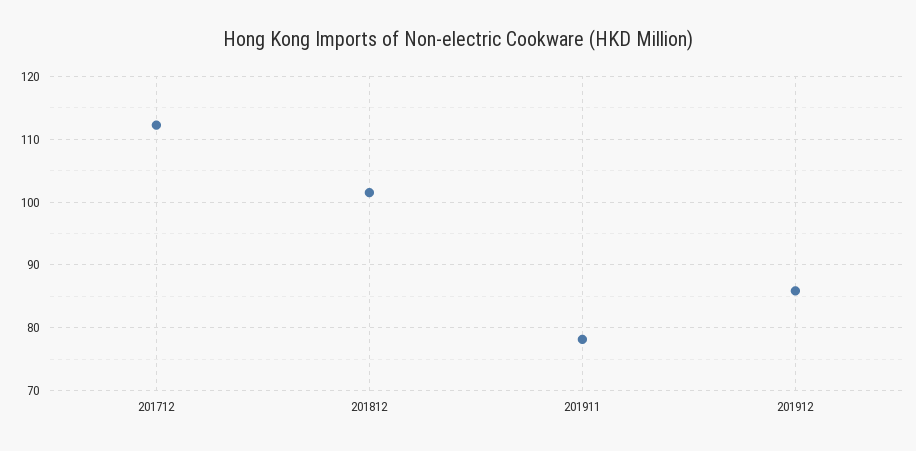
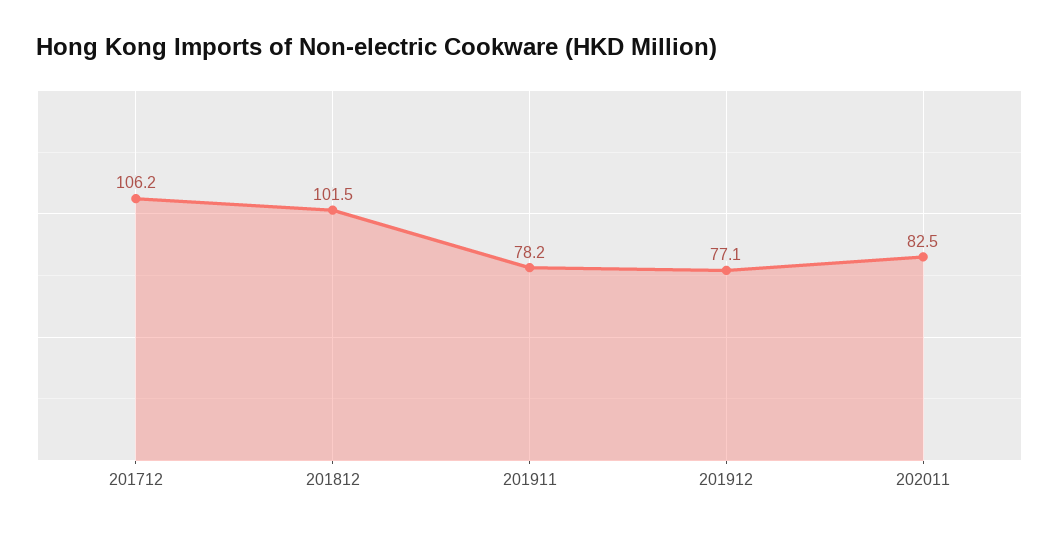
201712: 112 -> 106.2
201912: 86 -> 77.1
202011: none -> 82.5

